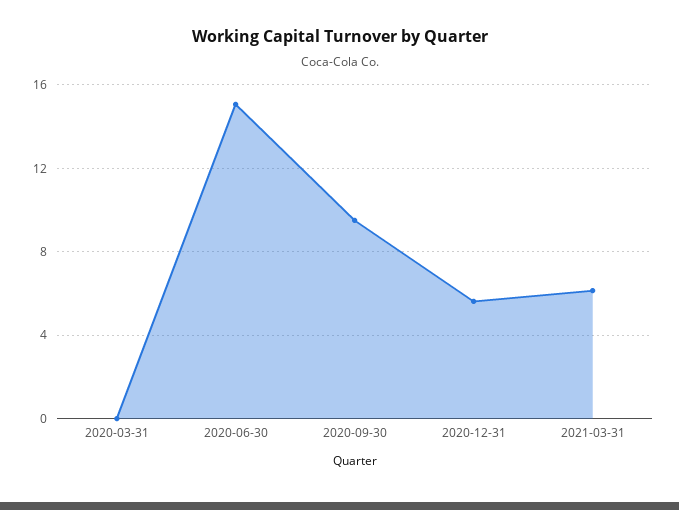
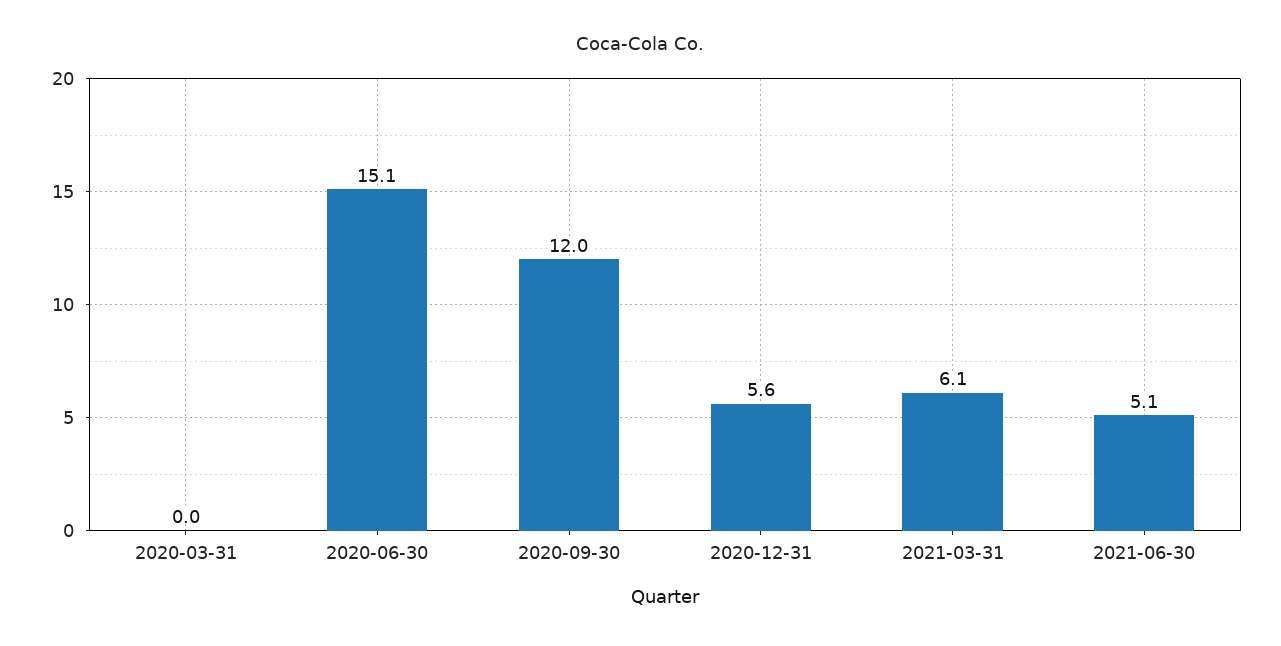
2020-09-30: 9.5 -> 12
2021-06-30: none -> 5.1

